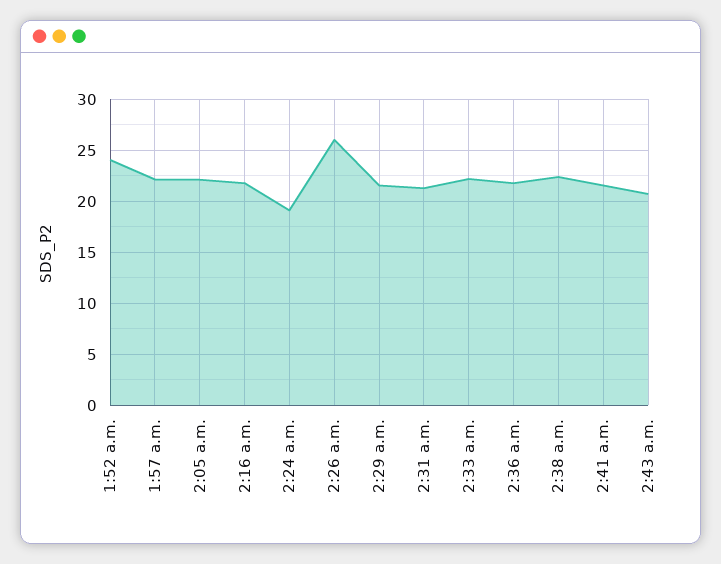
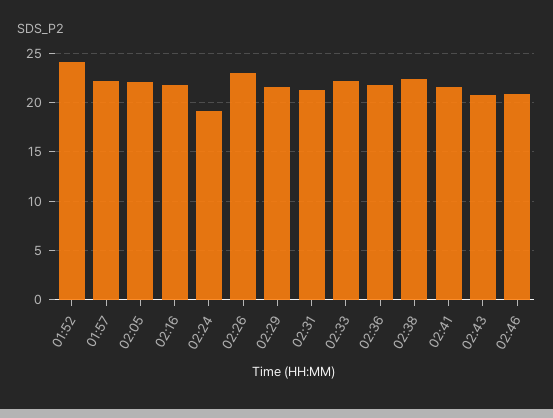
2:26 a.m.: 26 -> 23
02:46: none -> 21

